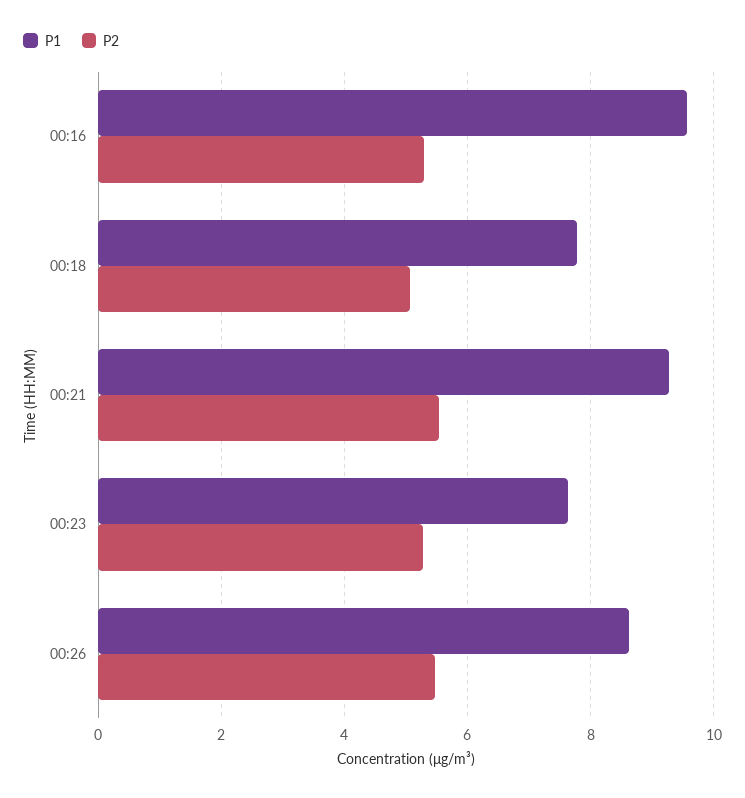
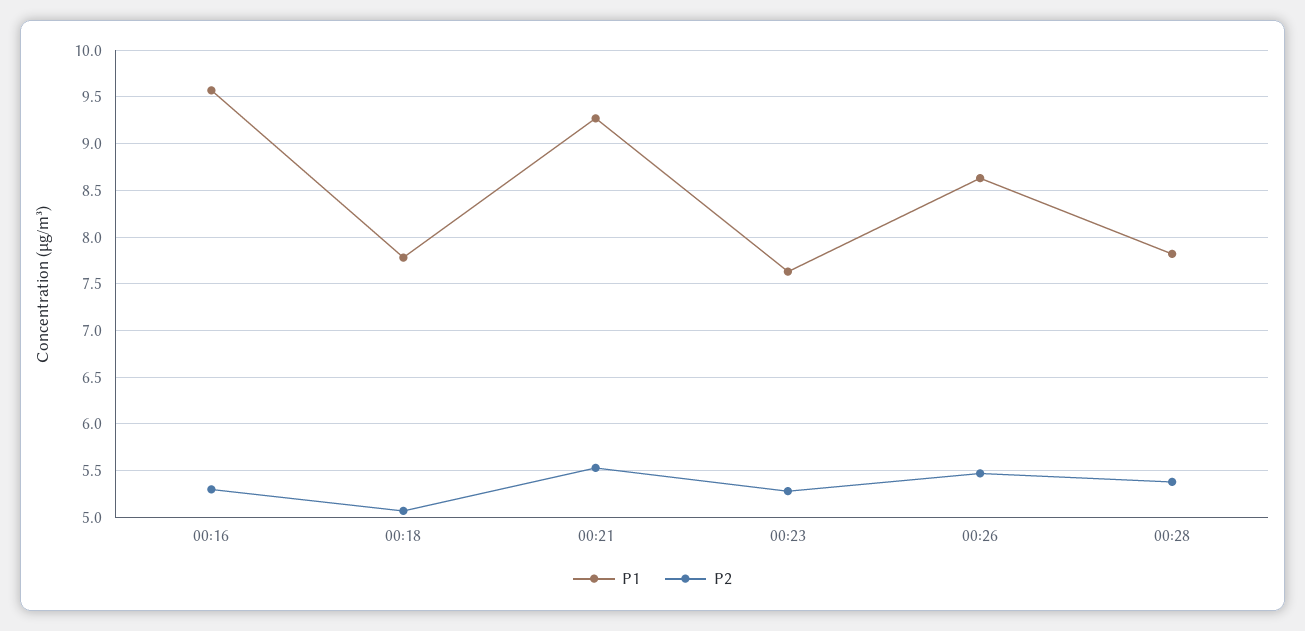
P1, 00:28: none -> 7.8
P2, 00:28: none -> 5.4

